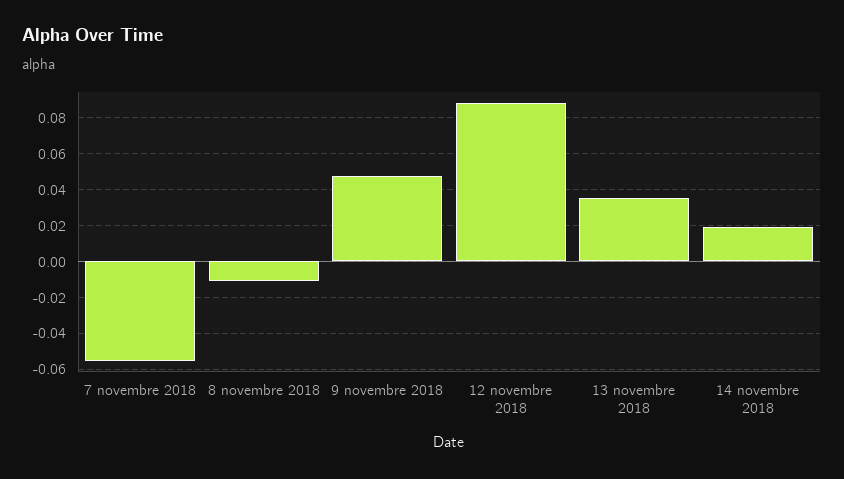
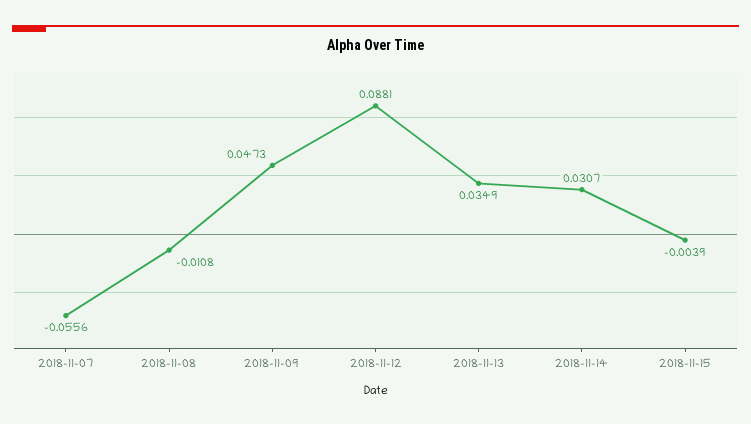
14 novembre 2018: 0.02 -> 0.0307
2018-11-15: none -> -0.0039

